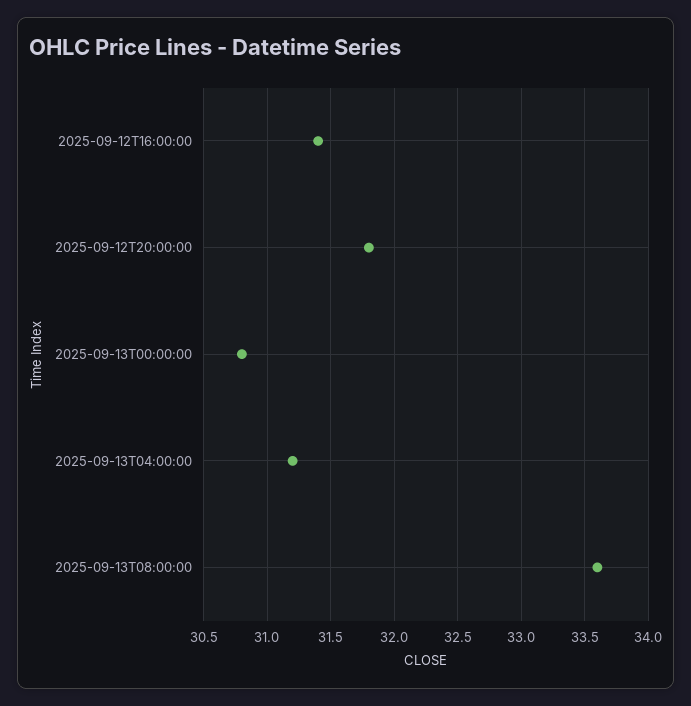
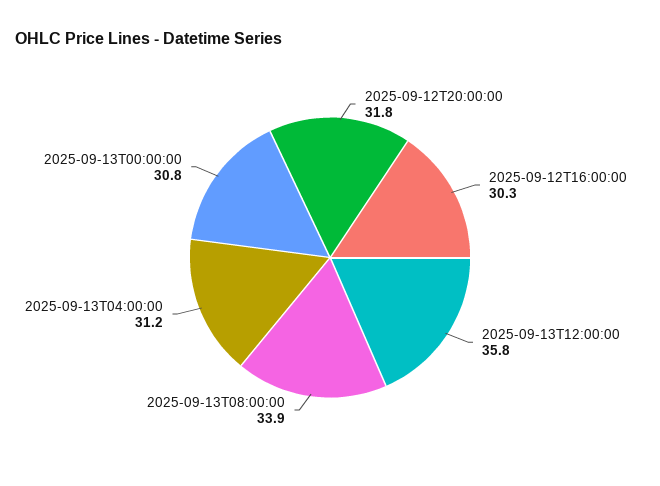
2025-09-12T16:00:00: 31.4 -> 30.3
2025-09-13T08:00:00: 33.6 -> 33.9
2025-09-13T12:00:00: none -> 35.8

